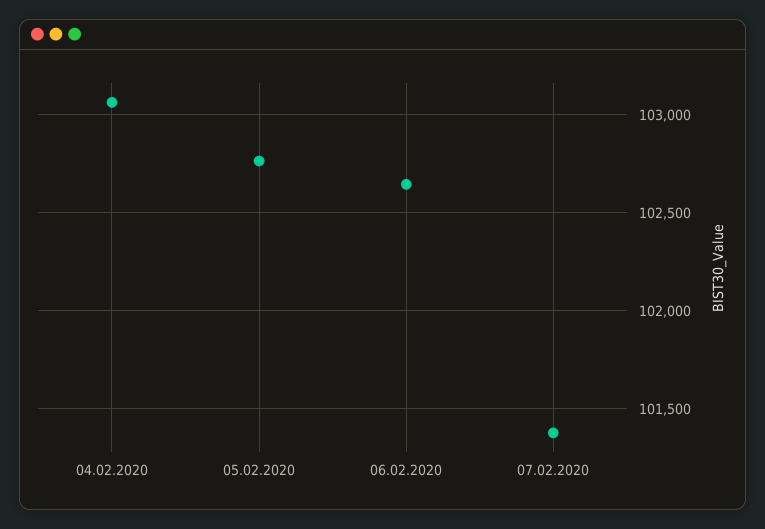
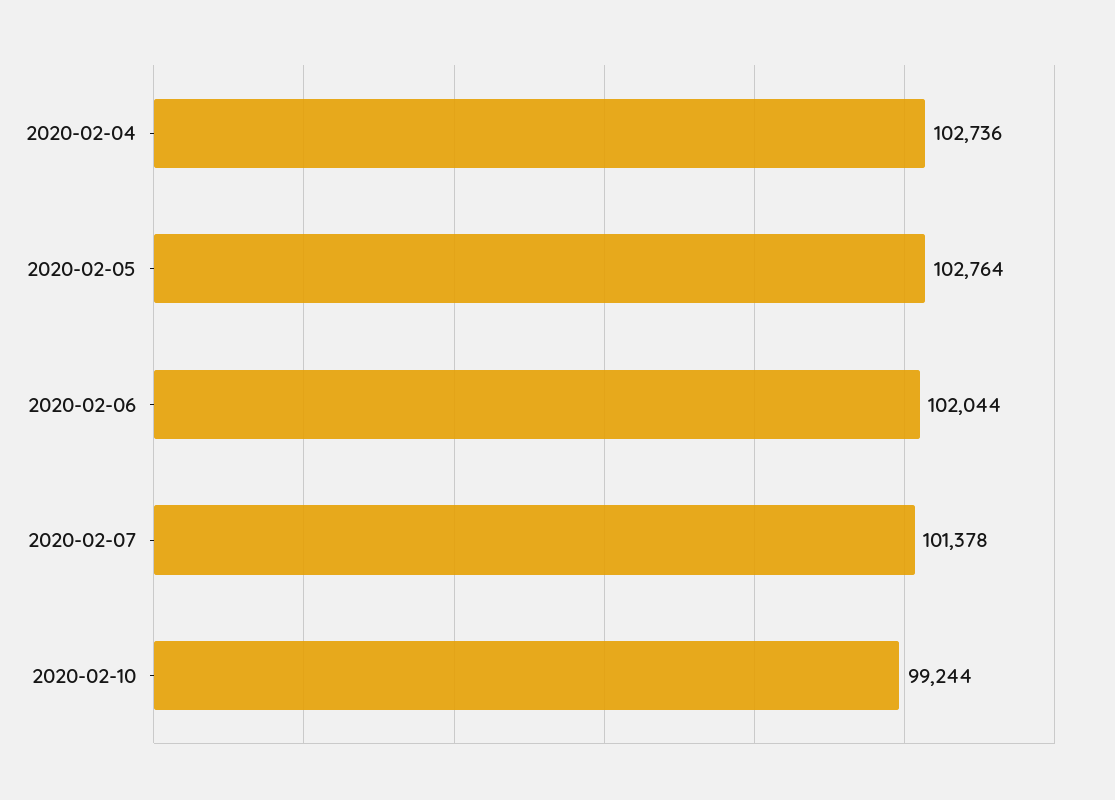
04.02.2020: 103050 -> 102736
06.02.2020: 102650 -> 102044
2020-02-10: none -> 99244

